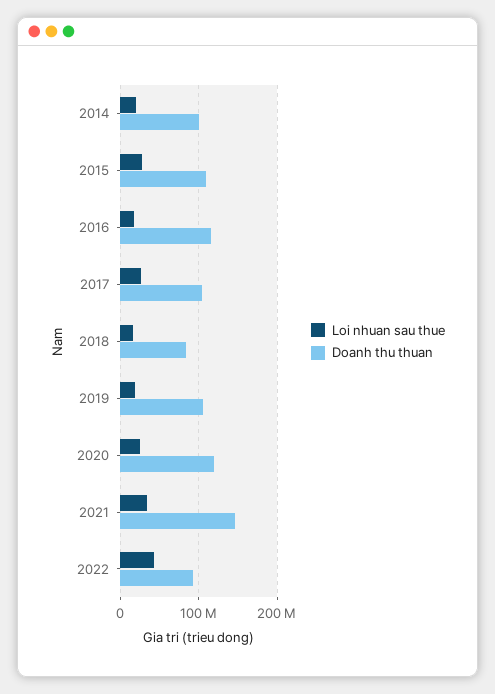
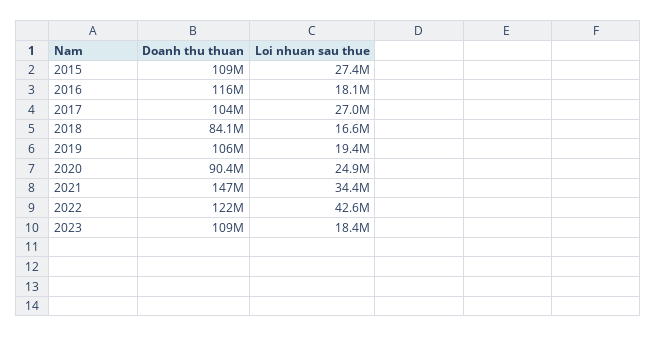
Loi nhuan sau thue, 2014: 20000000 -> none
Doanh thu thuan, 2014: 100000000 -> none
Doanh thu thuan, 2020: 120000000 -> 90400000
Doanh thu thuan, 2022: 90000000 -> 122000000
Doanh thu thuan, 2023: none -> 109000000
Loi nhuan sau thue, 2023: none -> 18400000

